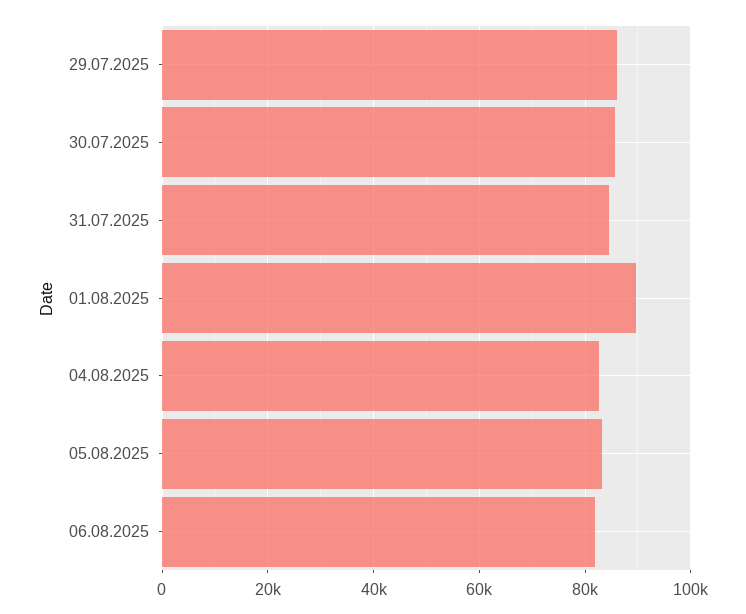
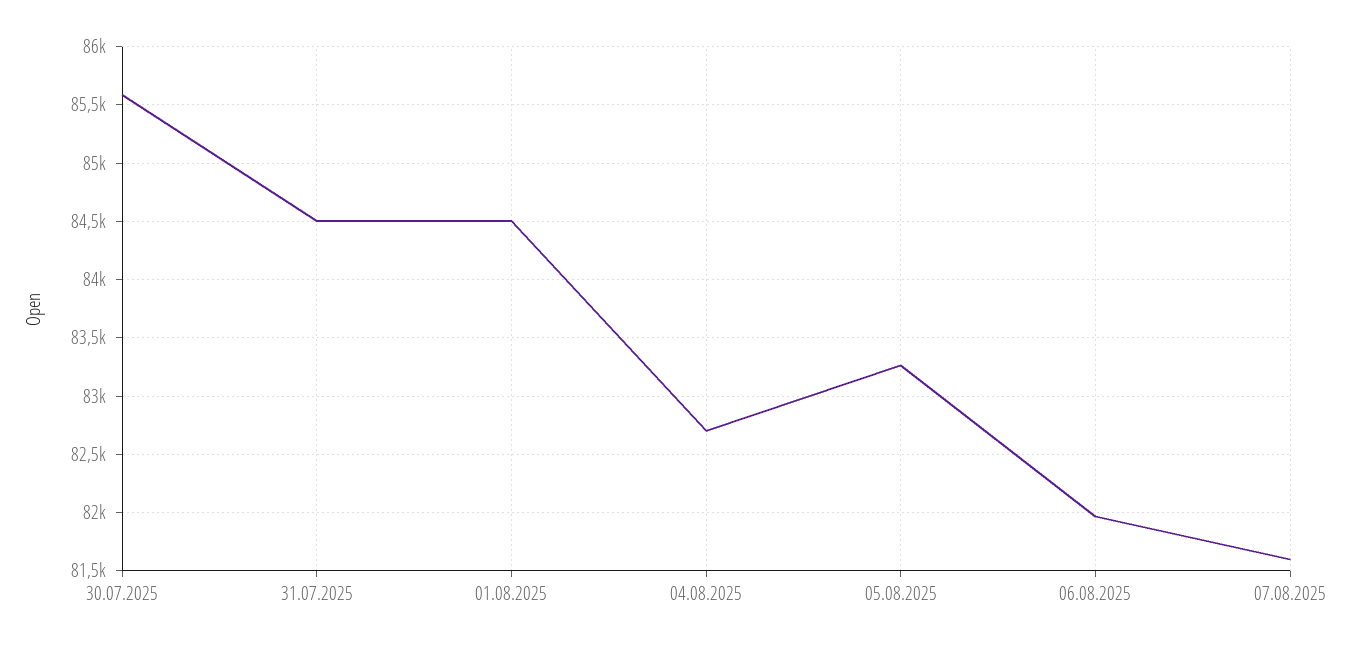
29.07.2025: 86000 -> none
01.08.2025: 90000 -> 84500
07.08.2025: none -> 81600

